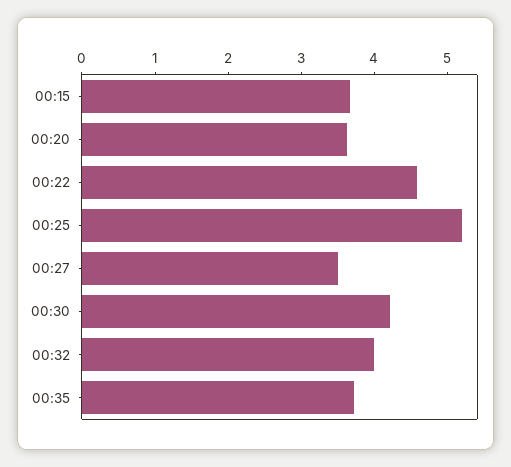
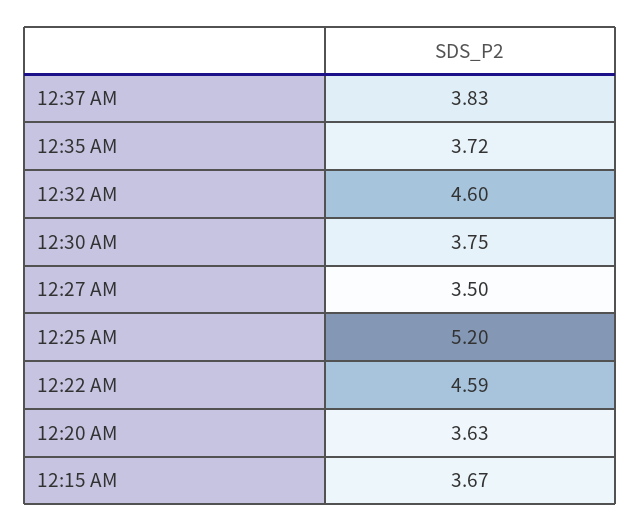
00:30: 4.2 -> 3.75
00:32: 4 -> 4.6
12:37 AM: none -> 3.83

